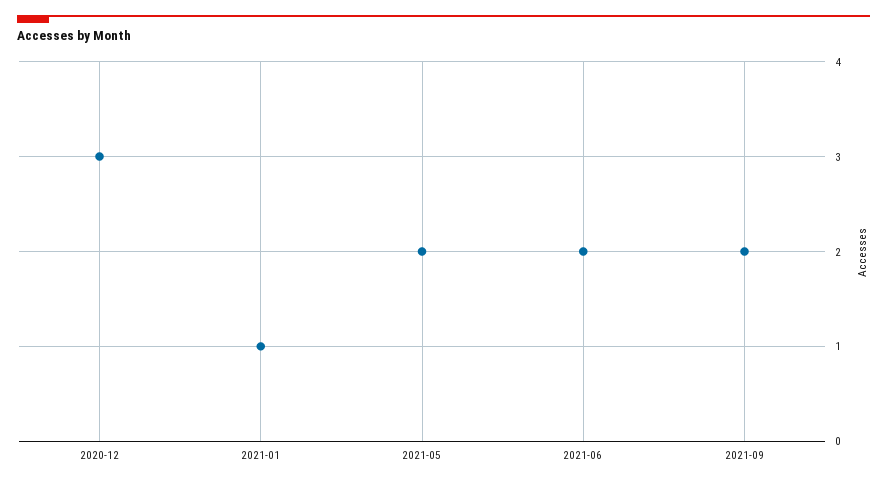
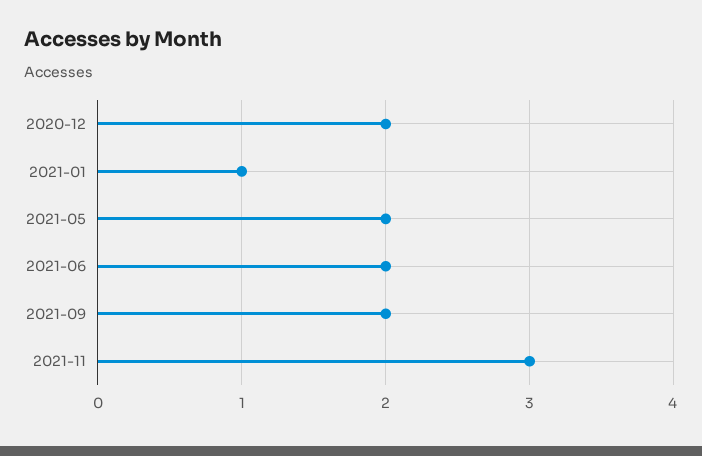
2020-12: 3 -> 2
2021-11: none -> 3

